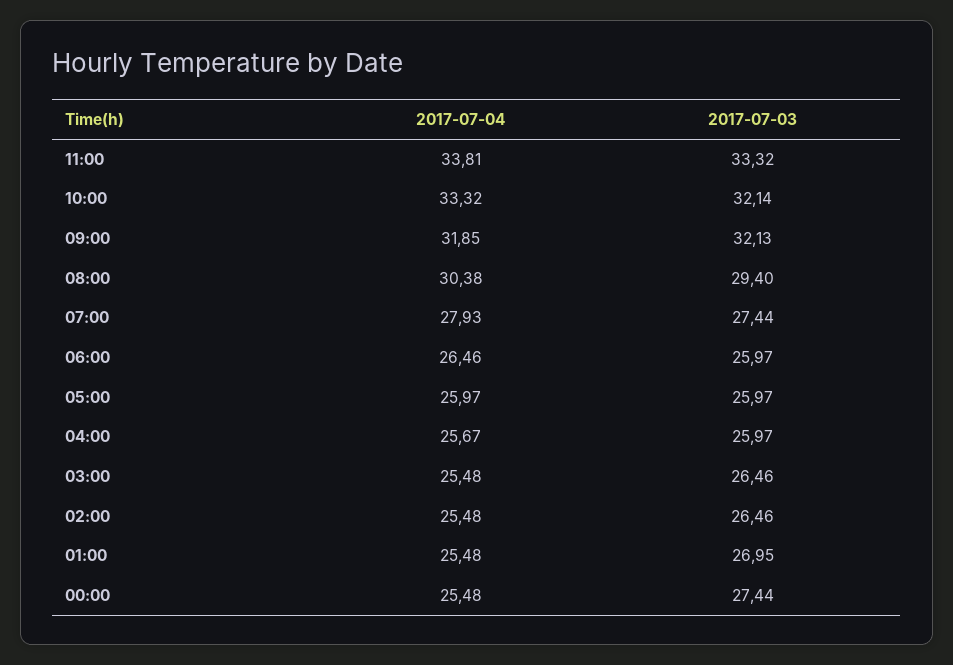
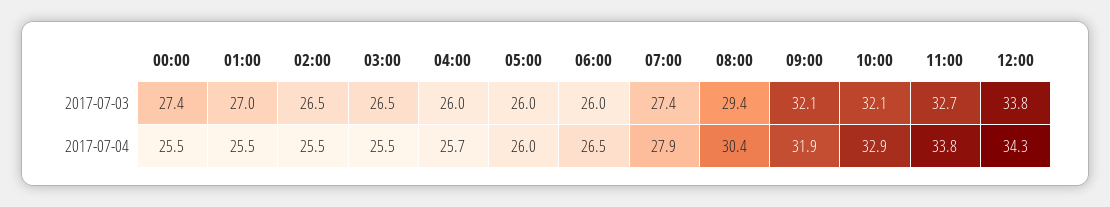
2017-07-03, 11:00: 33.32 -> 32.7
2017-07-04, 10:00: 33.32 -> 32.9
2017-07-03, 12:00: none -> 33.8
2017-07-04, 12:00: none -> 34.3

